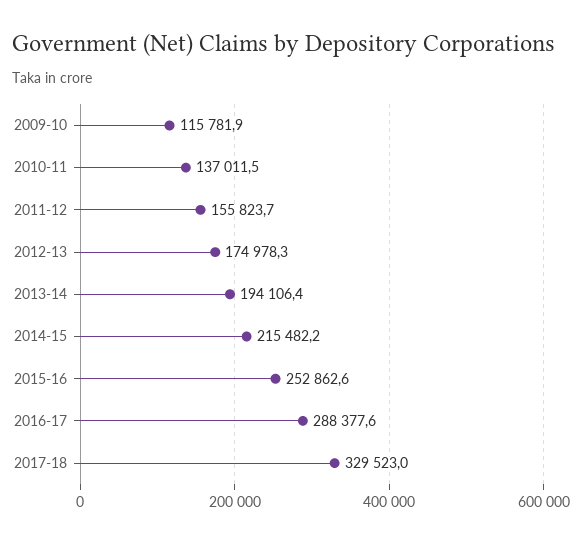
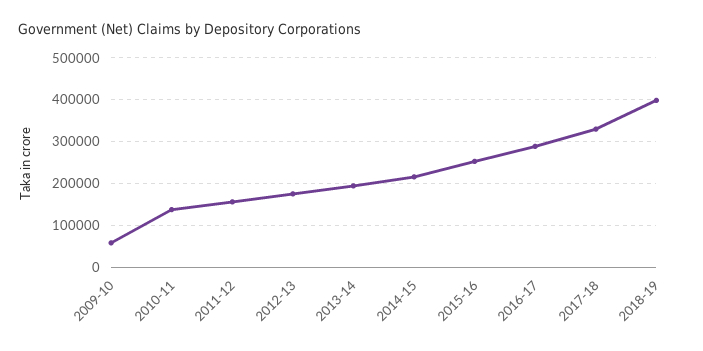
2009-10: 115781.9 -> 60000
2018-19: none -> 400000

